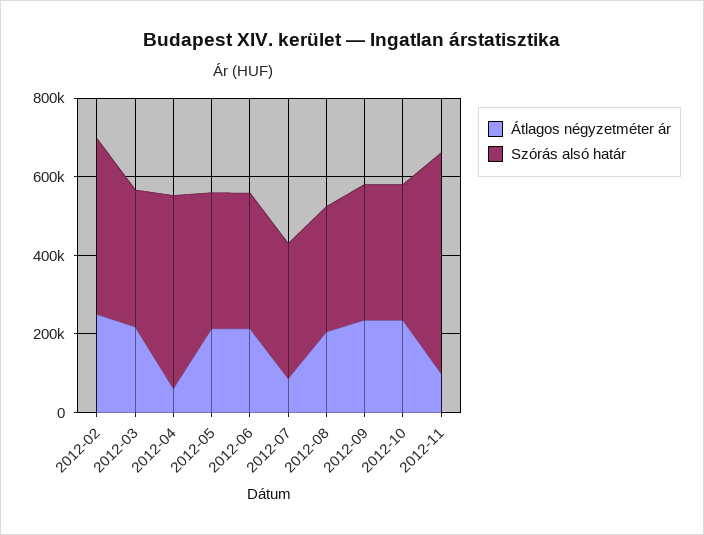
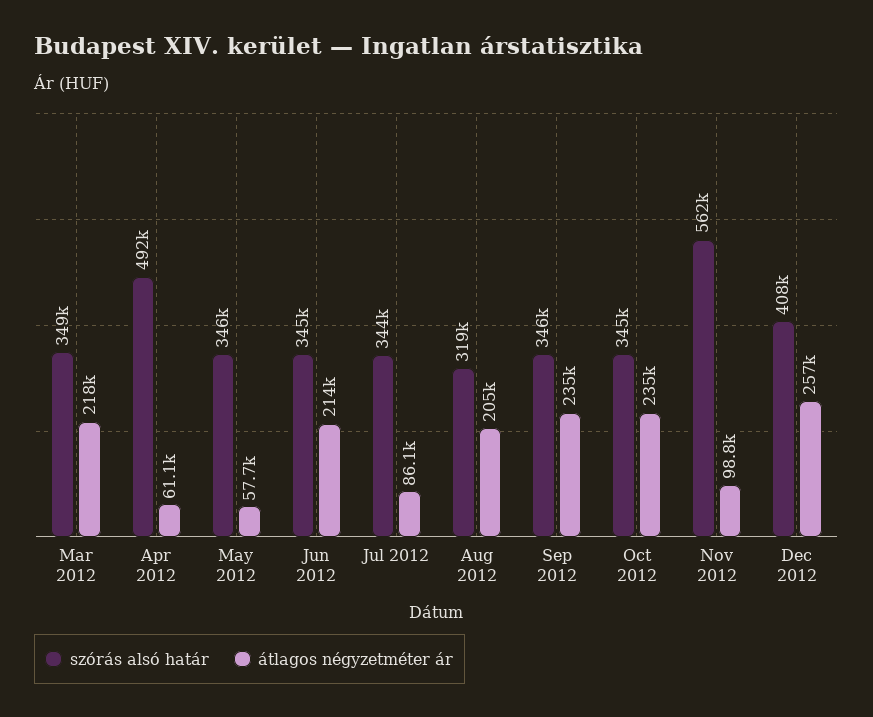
Átlagos négyzetméter ár, 2012-02: 250000 -> none
Szórás alsó határ, 2012-02: 450000 -> none
Átlagos négyzetméter ár, 2012-05: 200000 -> 57700
Szórás alsó határ, Dec 2012: none -> 408000
Átlagos négyzetméter ár, Dec 2012: none -> 257000

